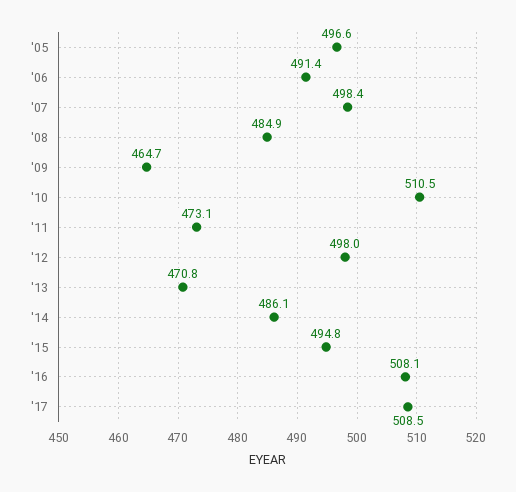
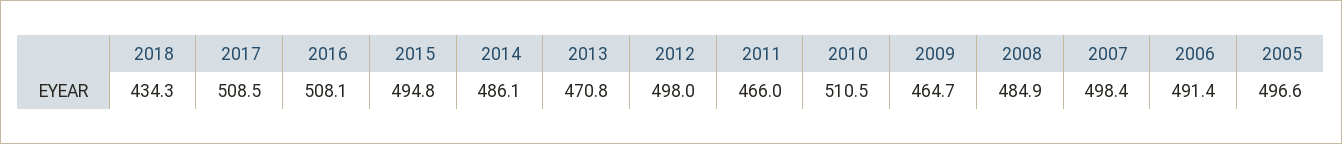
'11: 473.1 -> 466
2018: none -> 434.3

